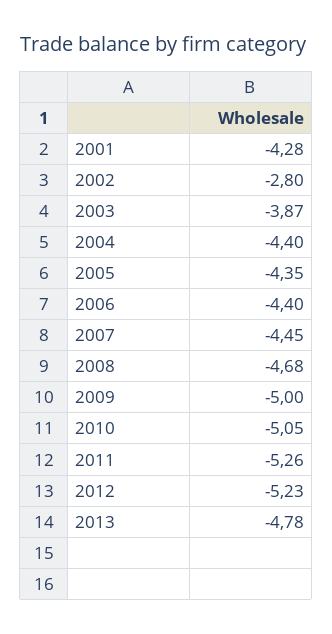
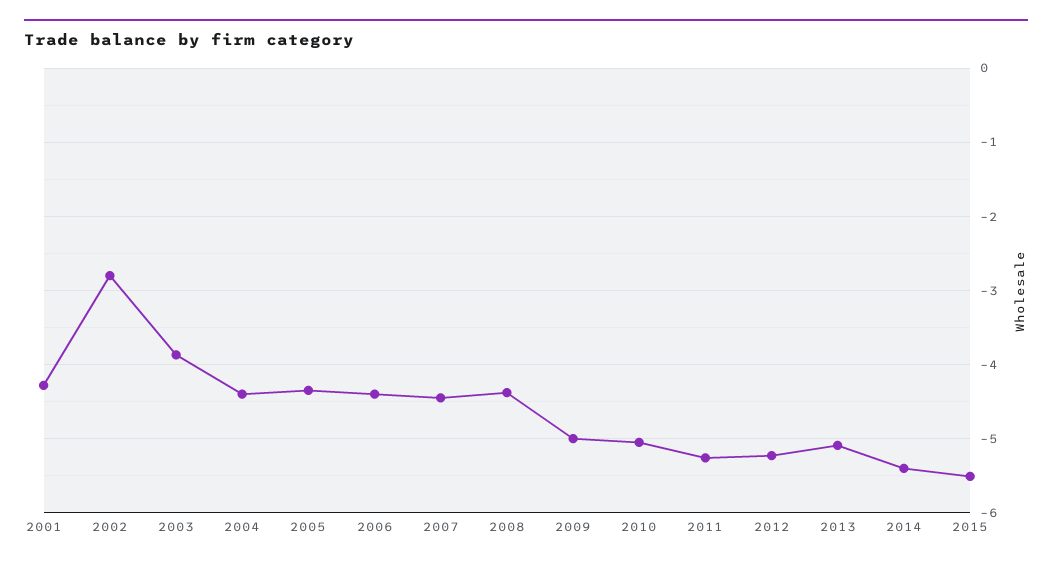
2008: -4.68 -> -4.4
2013: -4.78 -> -5.1
2014: none -> -5.4
2015: none -> -5.5

